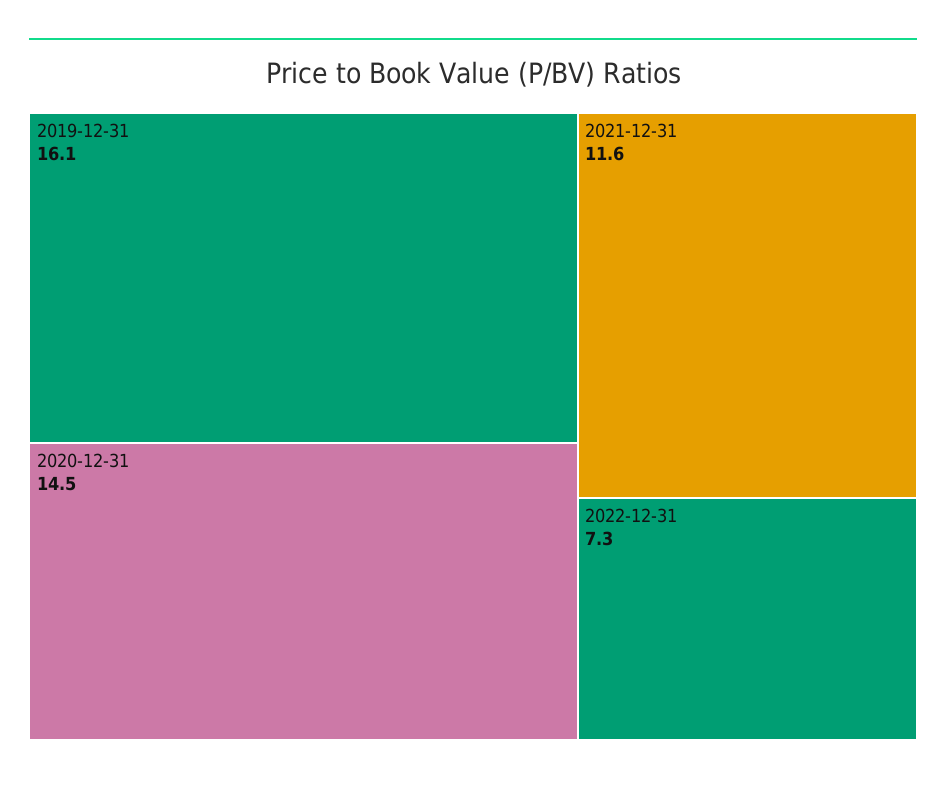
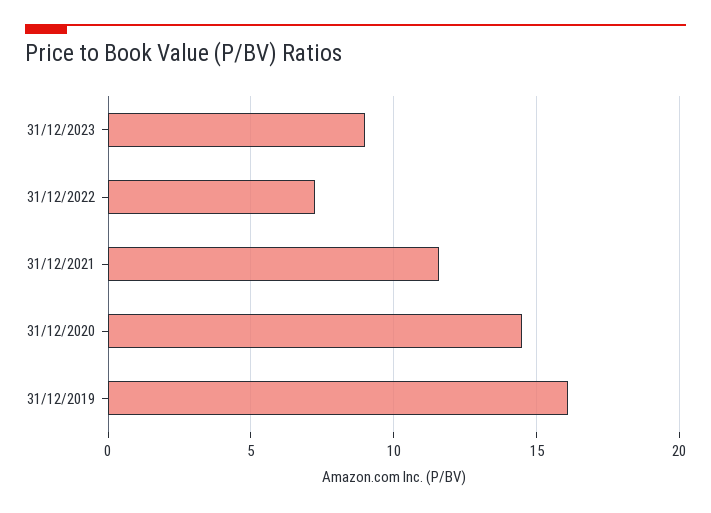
31/12/2023: none -> 9

